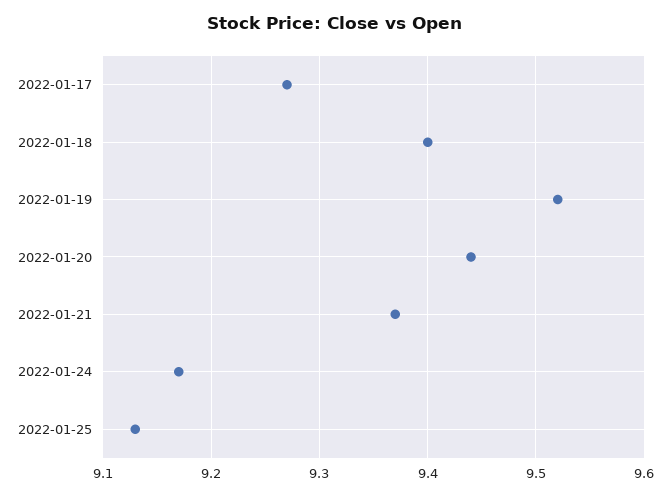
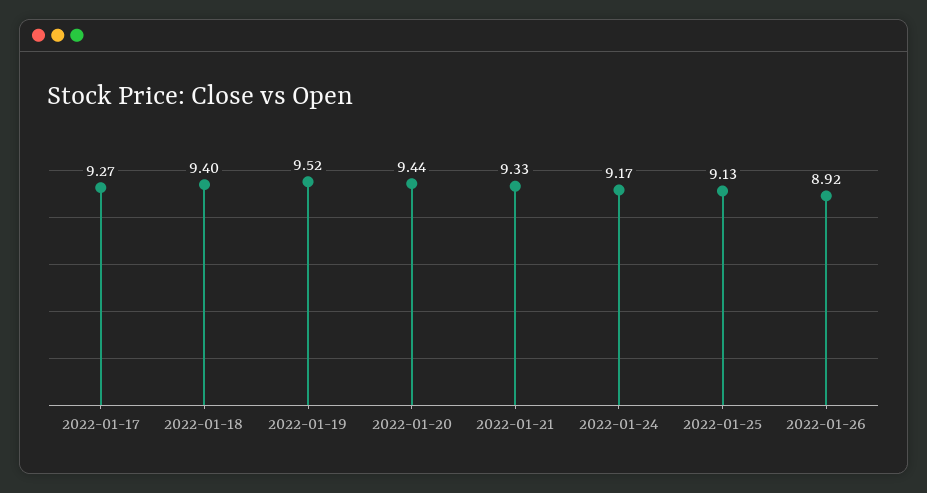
2022-01-21: 9.37 -> 9.33
2022-01-26: none -> 8.92

